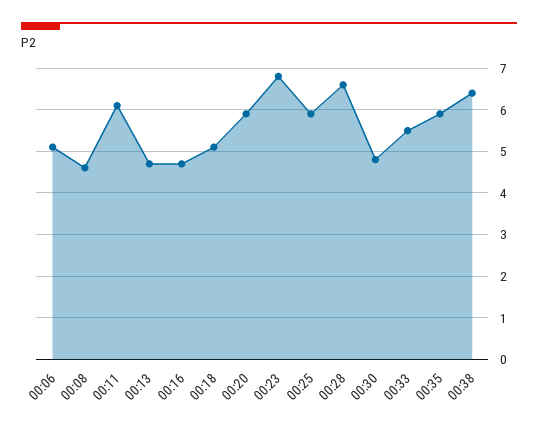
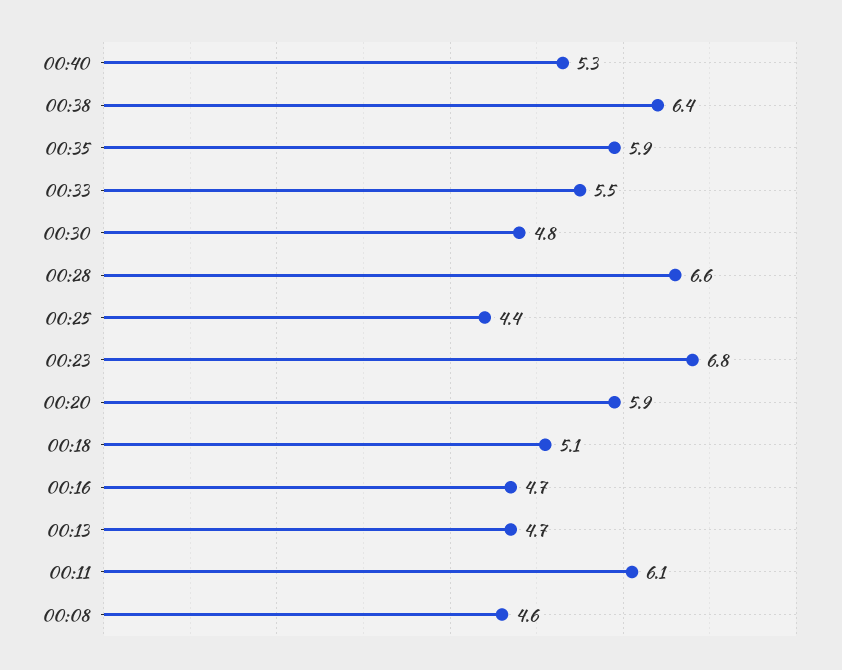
00:06: 5 -> none
00:25: 6 -> 4.4
00:40: none -> 5.3

